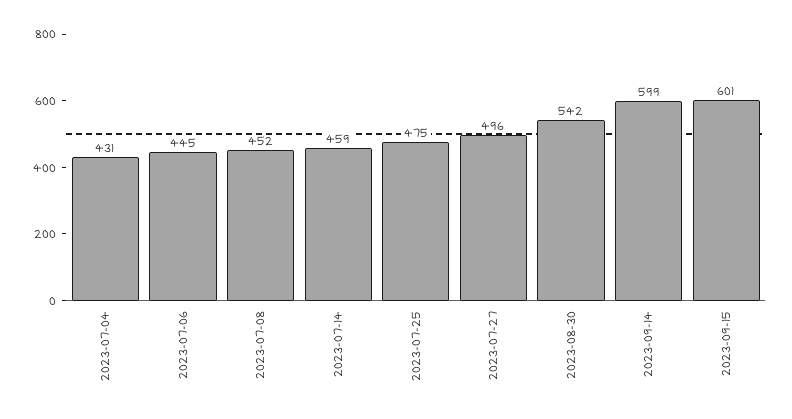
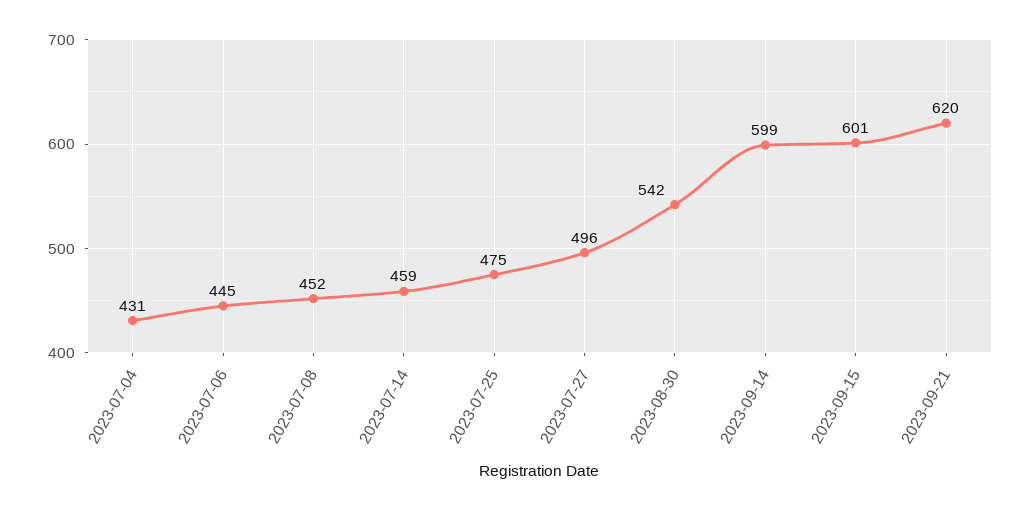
2023-09-21: none -> 620

